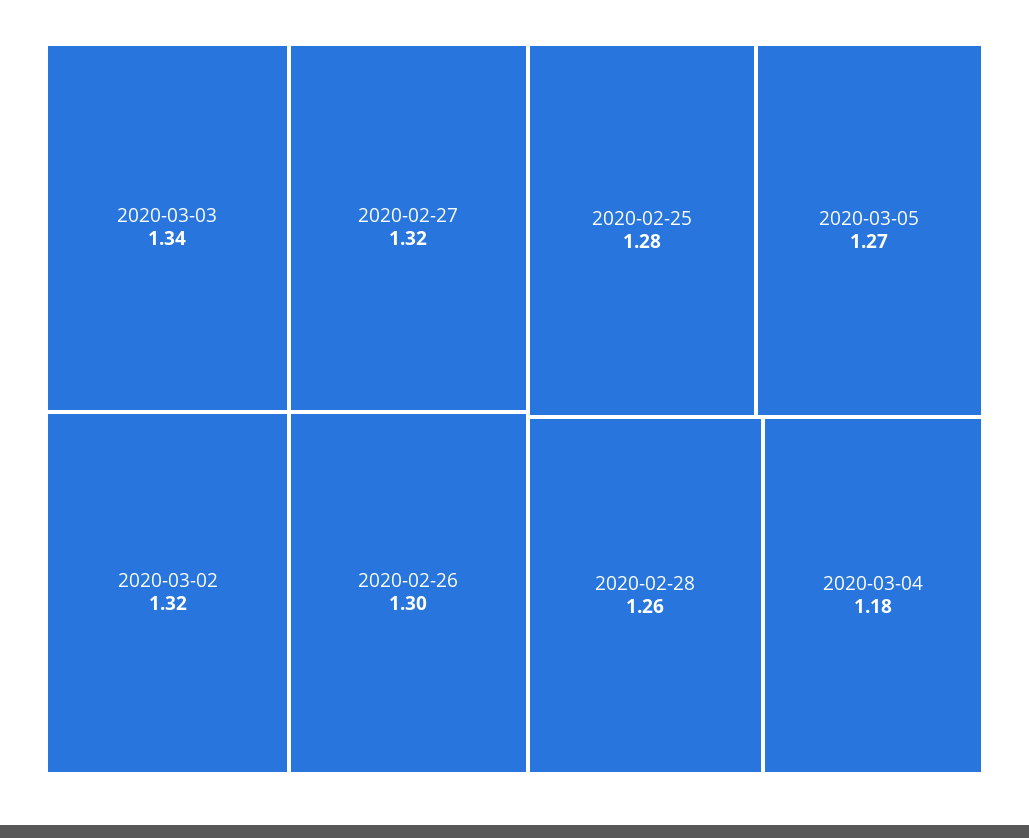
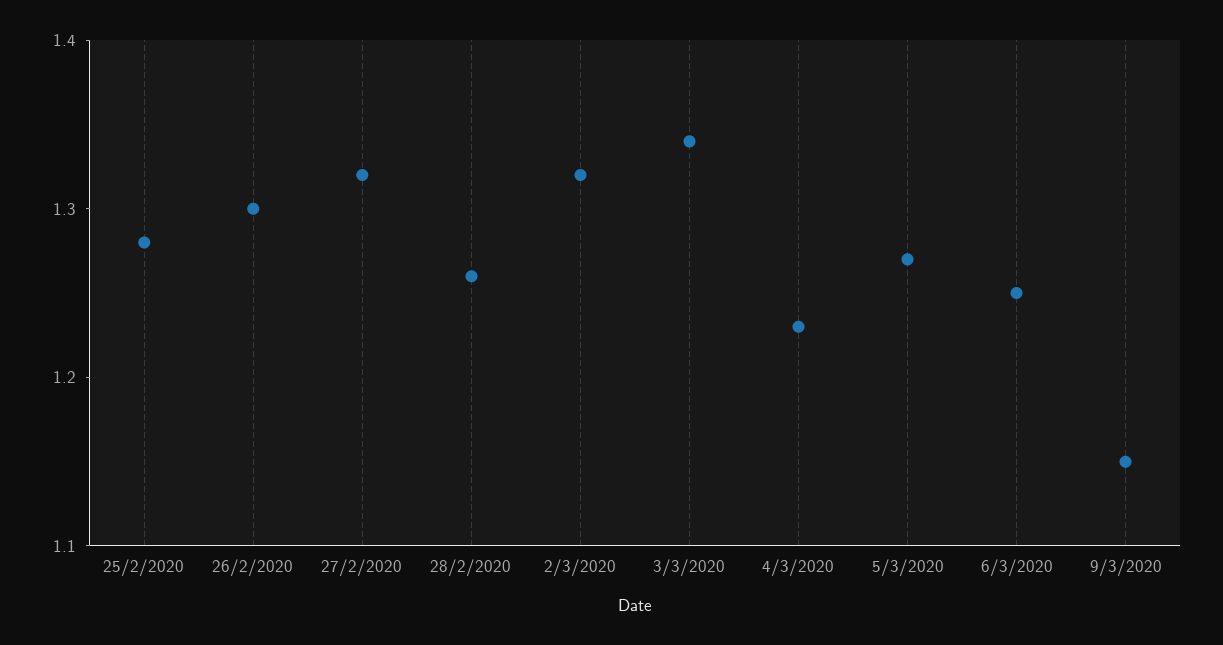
2020-03-04: 1.18 -> 1.23
6/3/2020: none -> 1.25
9/3/2020: none -> 1.15

